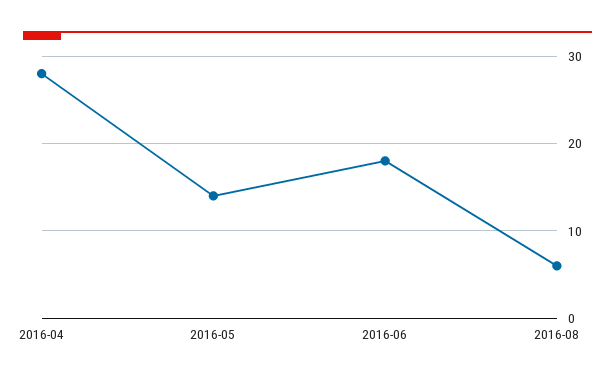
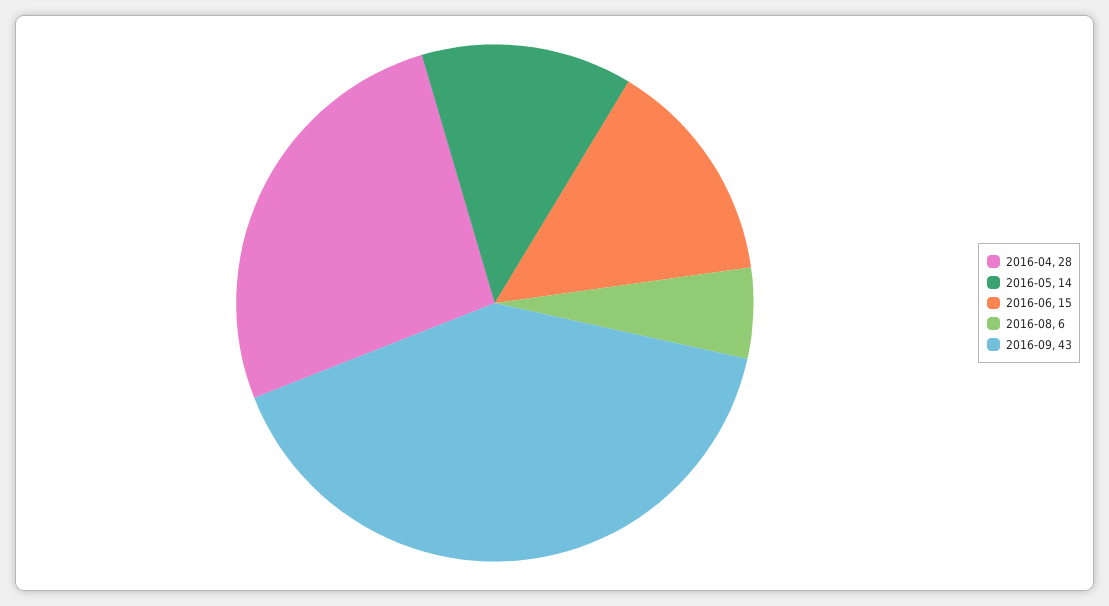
2016-06: 18 -> 15
2016-09: none -> 43

